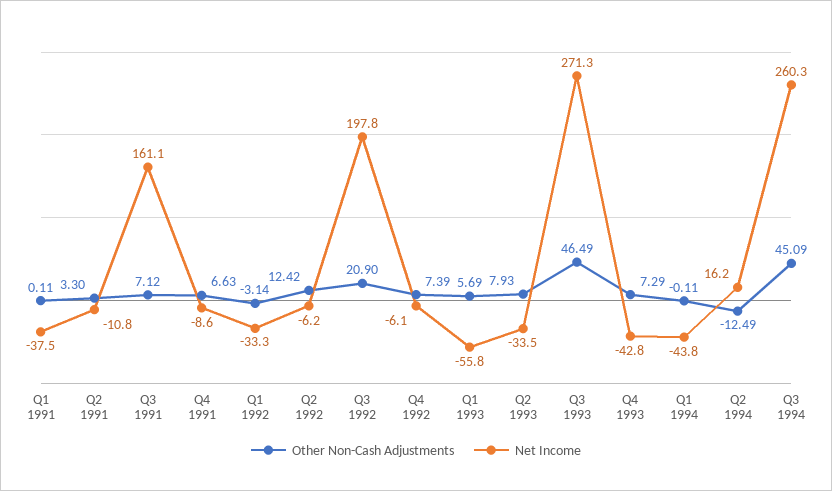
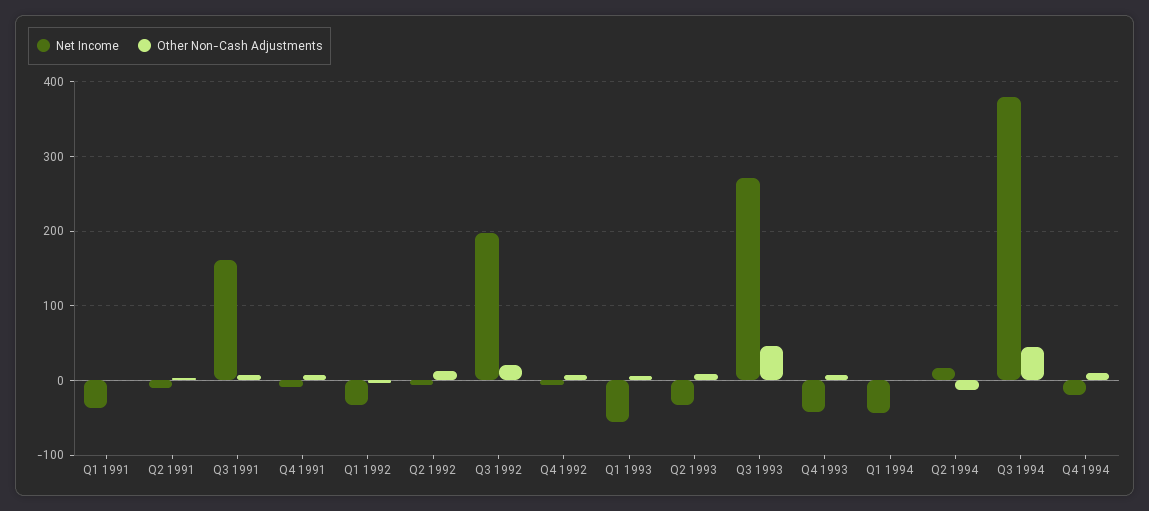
Net Income, Q3 1994: 260.3 -> 380
Net Income, Q4 1994: none -> -20
Other Non-Cash Adjustments, Q4 1994: none -> 10

